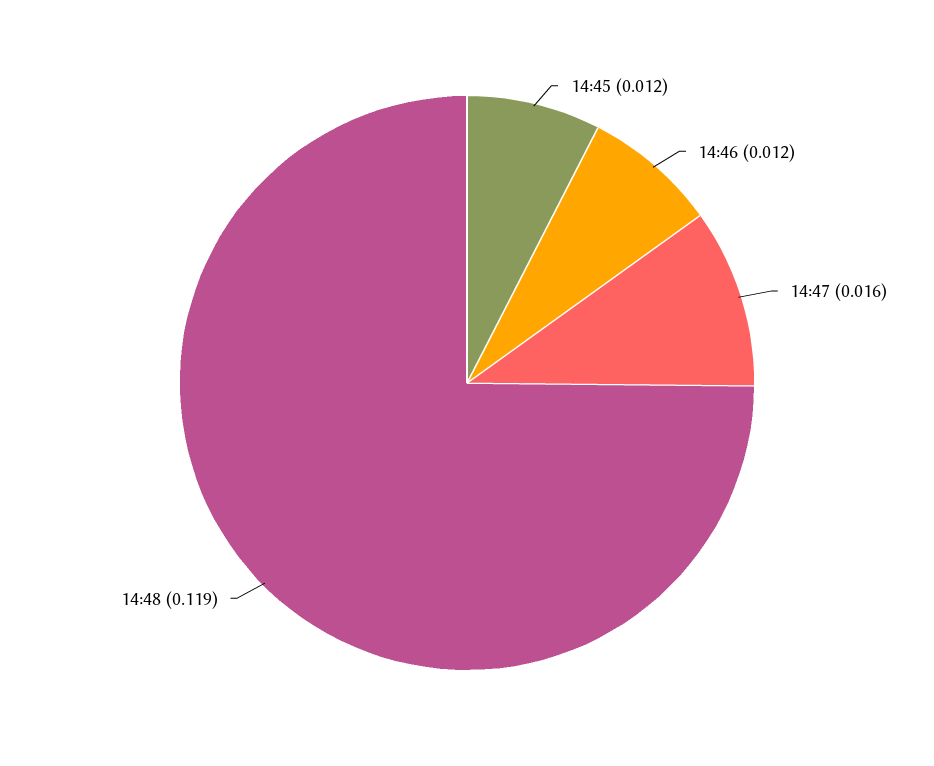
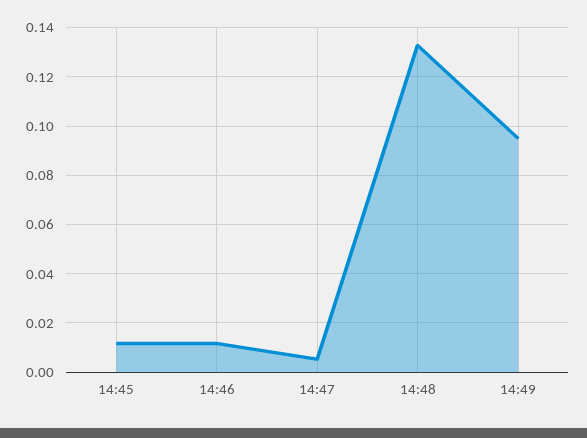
14:47: 0.016 -> 0.005
14:48: 0.119 -> 0.1325
14:49: none -> 0.095

